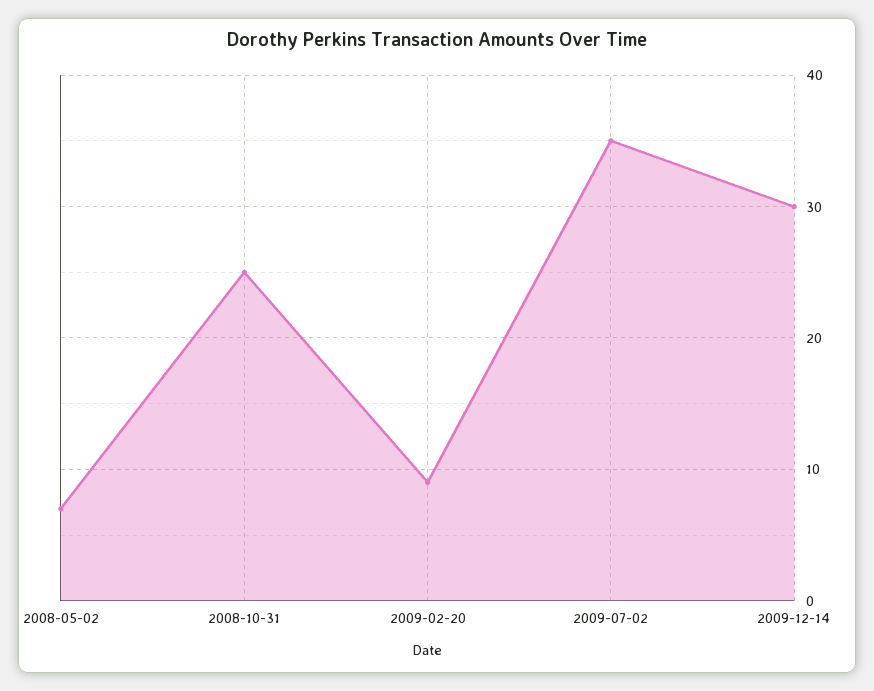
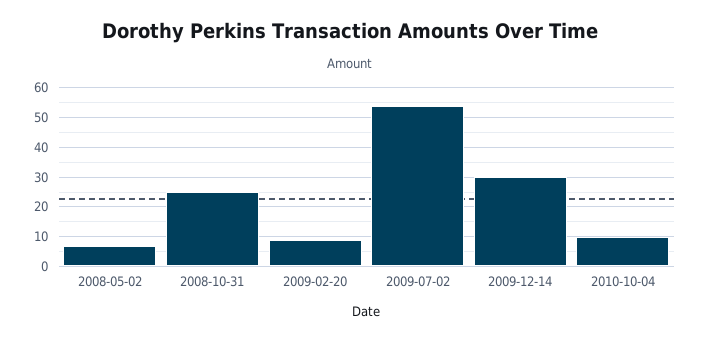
2009-07-02: 35 -> 55
2010-10-04: none -> 10

